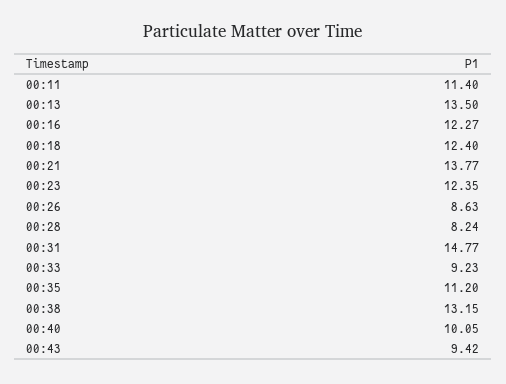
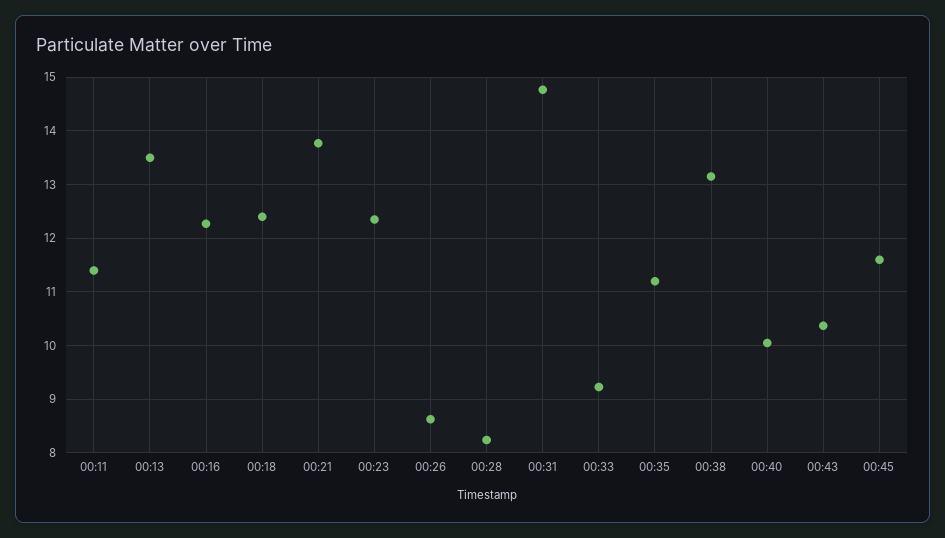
00:43: 9.42 -> 10.4
00:45: none -> 11.6

